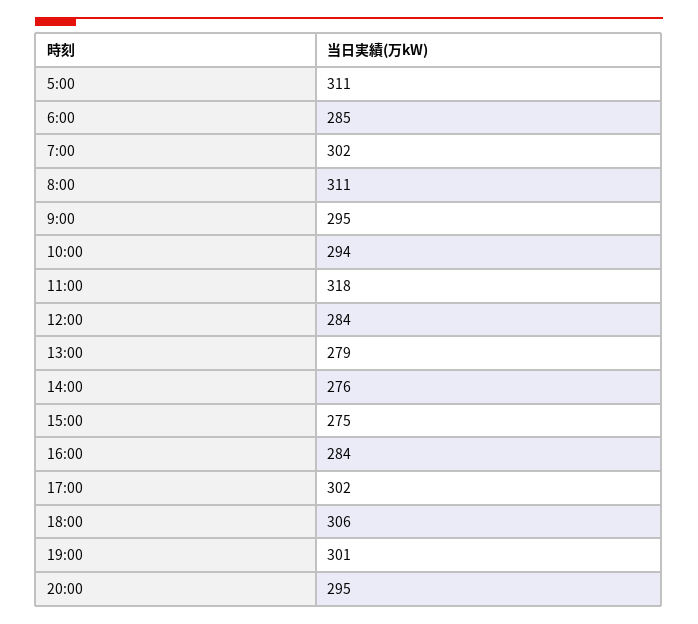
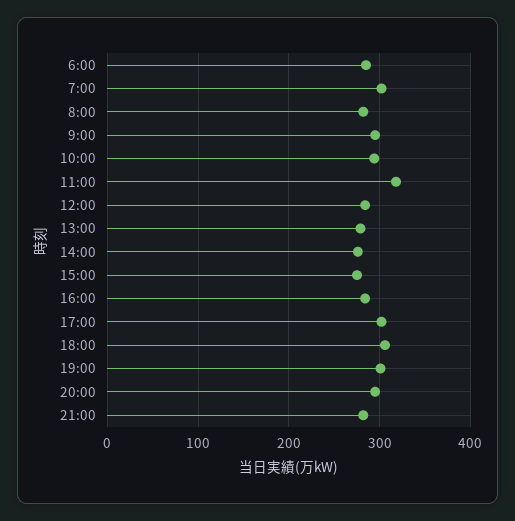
5:00: 311 -> none
8:00: 311 -> 280
21:00: none -> 280

